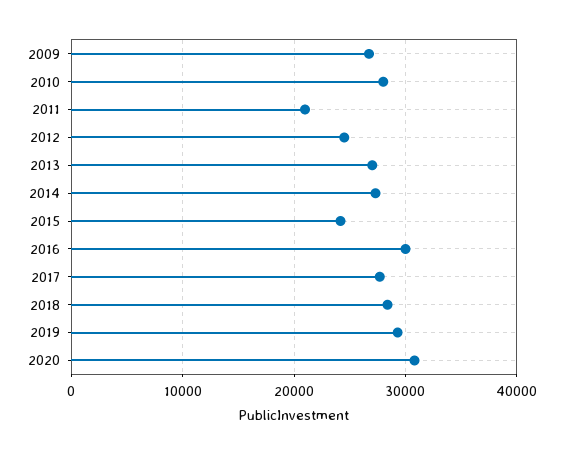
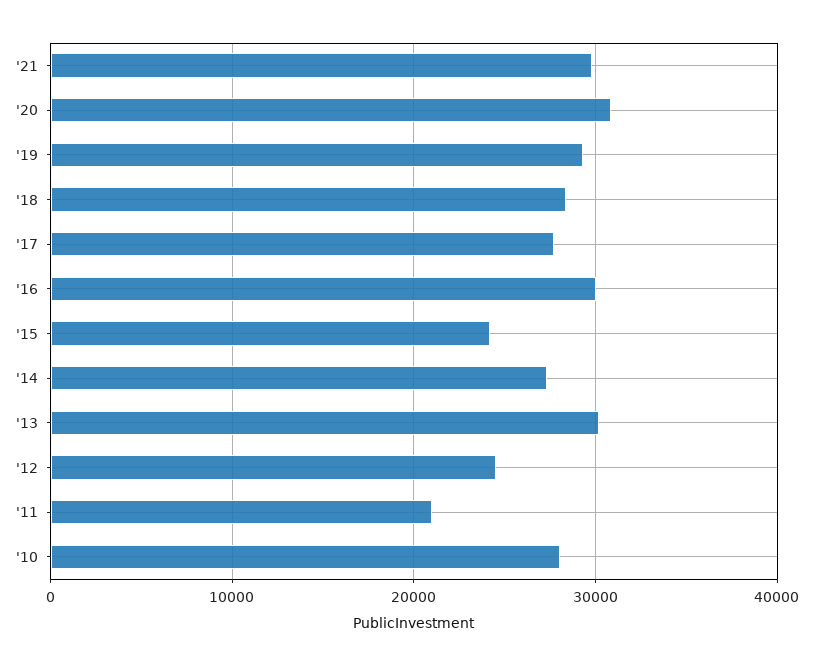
2009: 27000 -> none
2013: 27000 -> 30000
'21: none -> 30000

